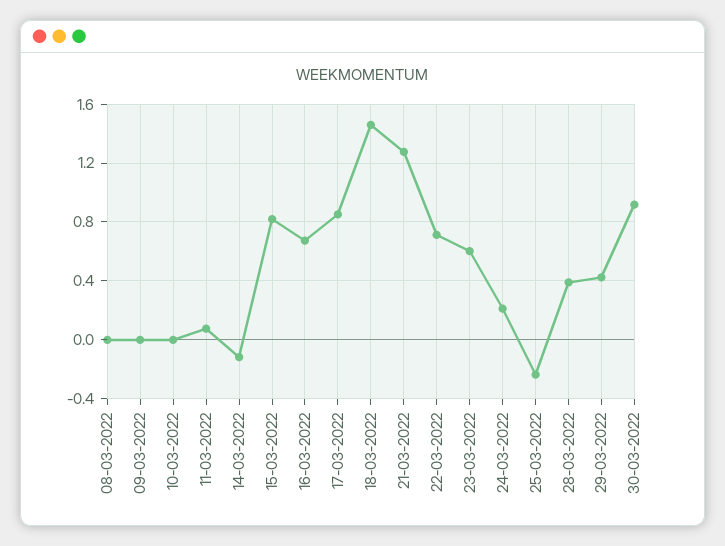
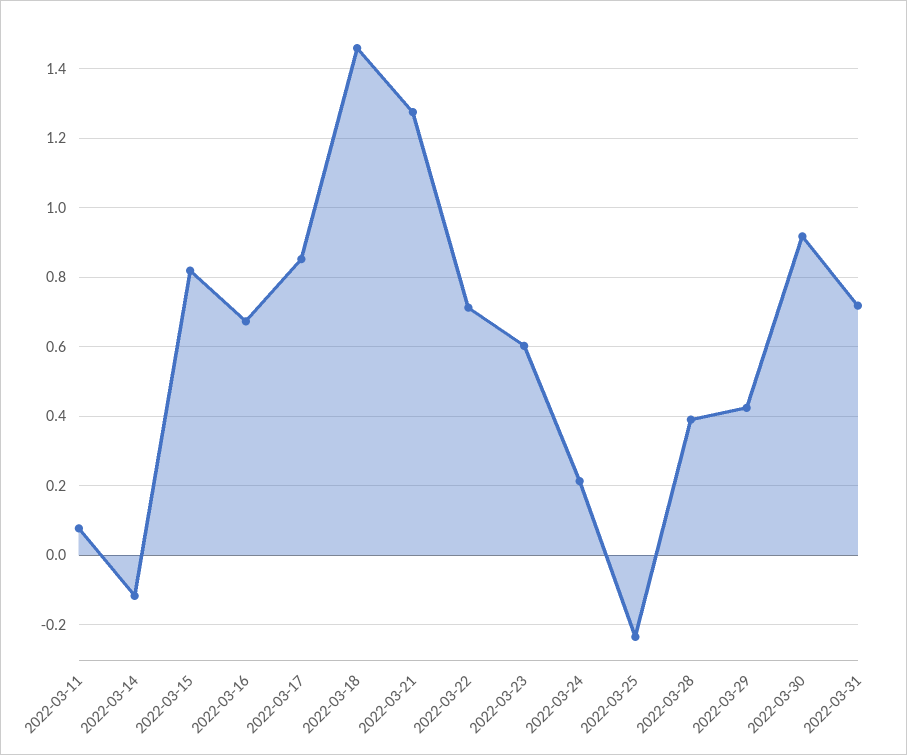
08-03-2022: 0 -> none
09-03-2022: 0 -> none
10-03-2022: 0 -> none
2022-03-31: none -> 0.72

